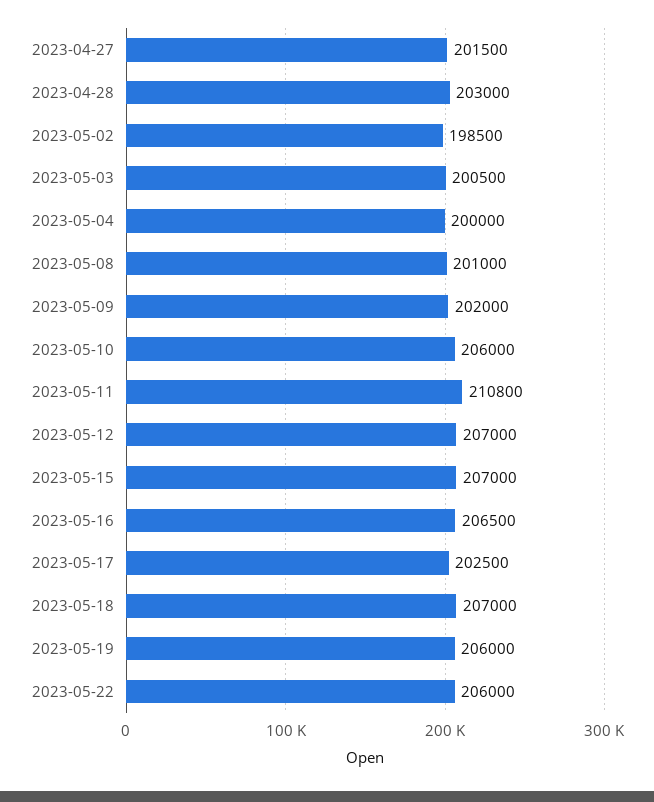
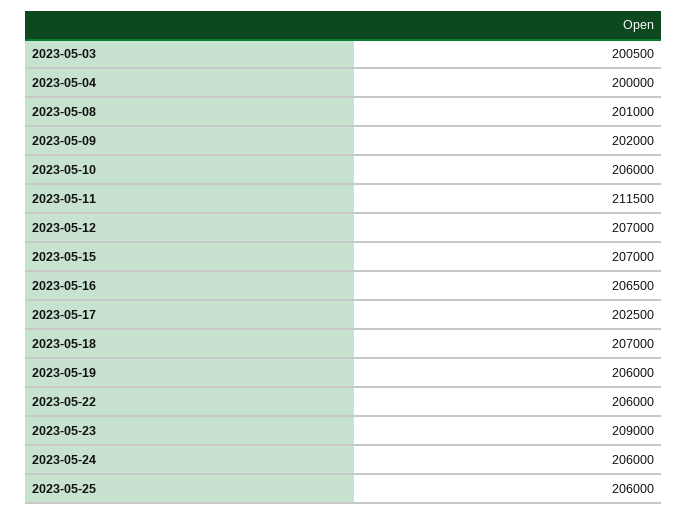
2023-04-27: 201500 -> none
2023-04-28: 203000 -> none
2023-05-02: 198500 -> none
2023-05-11: 210800 -> 211500
2023-05-23: none -> 209000
2023-05-24: none -> 206000
2023-05-25: none -> 206000

